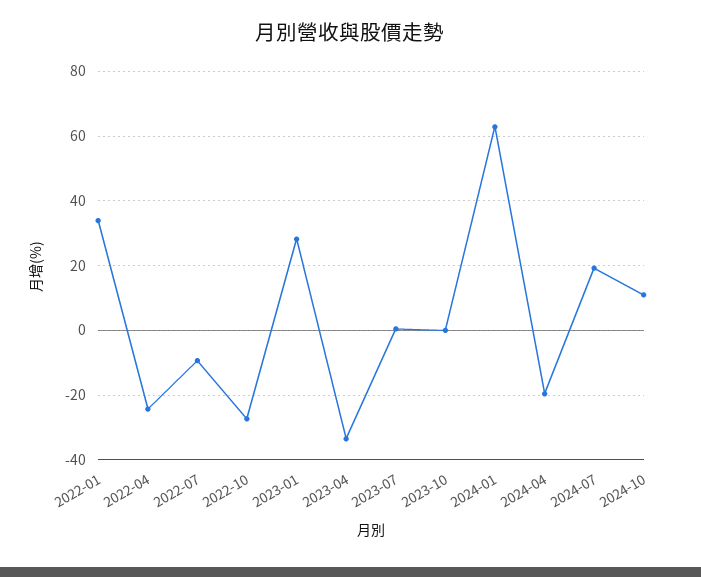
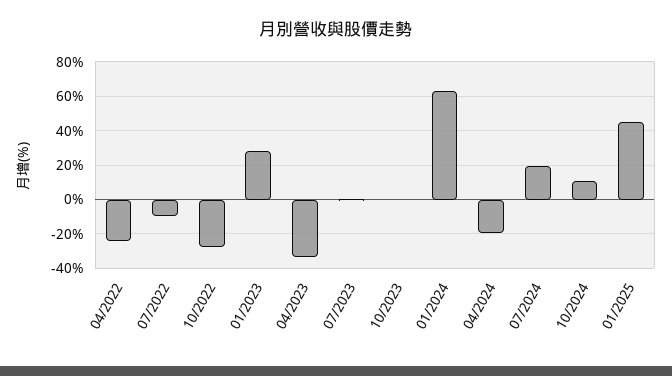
2022-01: 34 -> none
01/2025: none -> 45

